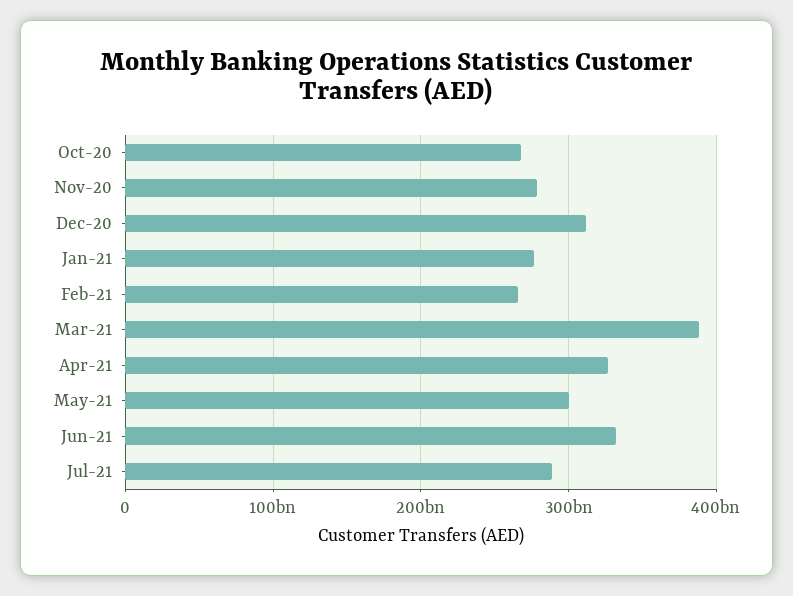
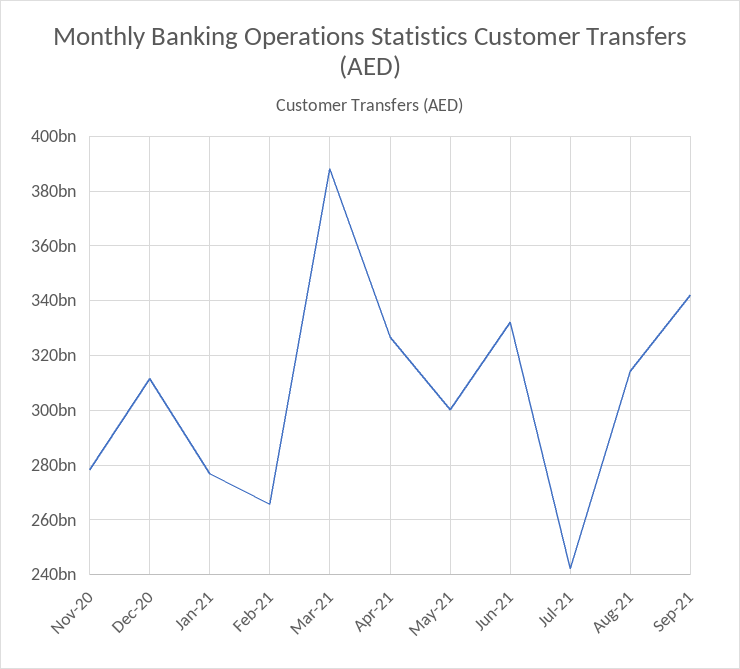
Oct-20: 270000000000 -> none
Jul-21: 290000000000 -> 242500000000
Aug-21: none -> 315000000000
Sep-21: none -> 342500000000

